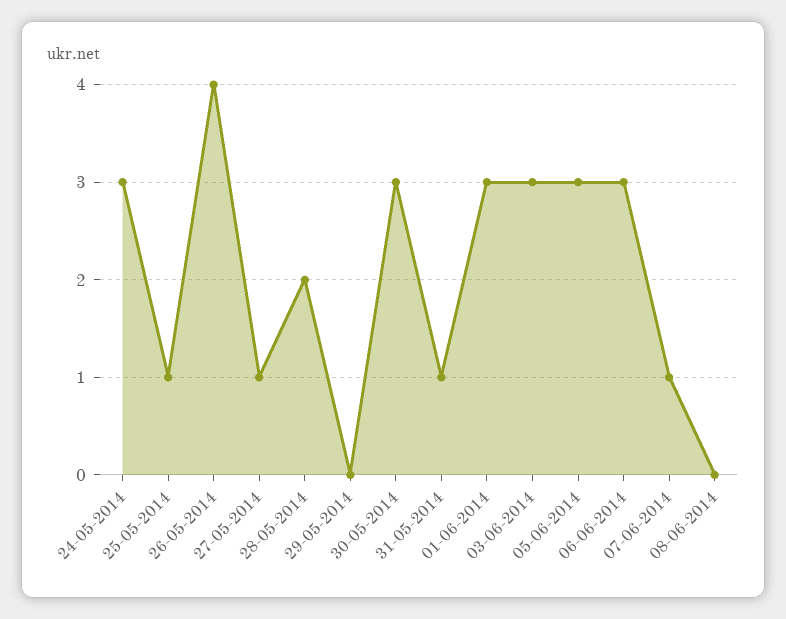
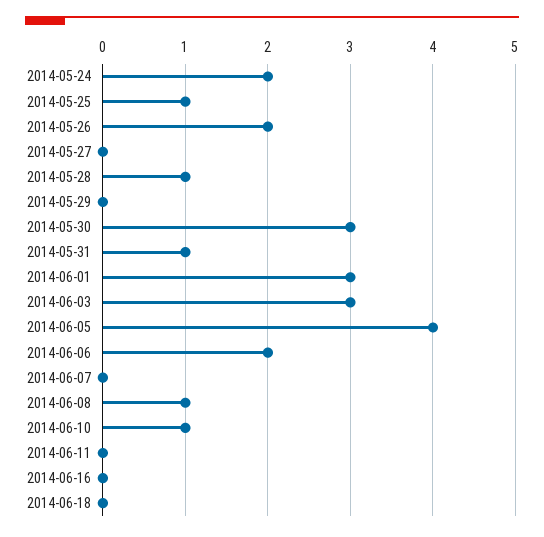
24-05-2014: 3 -> 2
26-05-2014: 4 -> 2
27-05-2014: 1 -> 0
28-05-2014: 2 -> 1
05-06-2014: 3 -> 4
06-06-2014: 3 -> 2
07-06-2014: 1 -> 0
08-06-2014: 0 -> 1
2014-06-10: none -> 1
2014-06-11: none -> 0
2014-06-16: none -> 0
2014-06-18: none -> 0

